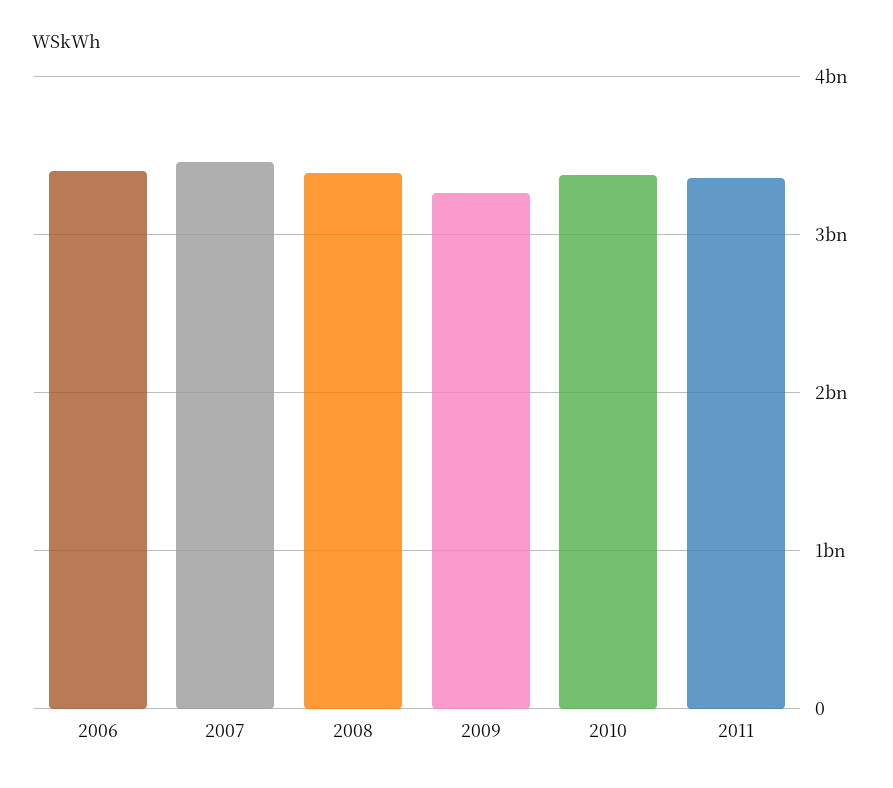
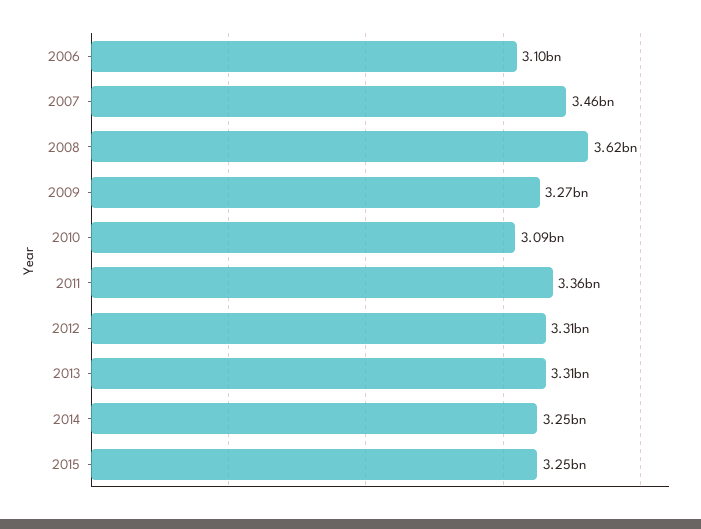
2006: 3400000000 -> 3100000000
2008: 3400000000 -> 3620000000
2010: 3400000000 -> 3090000000
2012: none -> 3310000000
2013: none -> 3310000000
2014: none -> 3250000000
2015: none -> 3250000000

